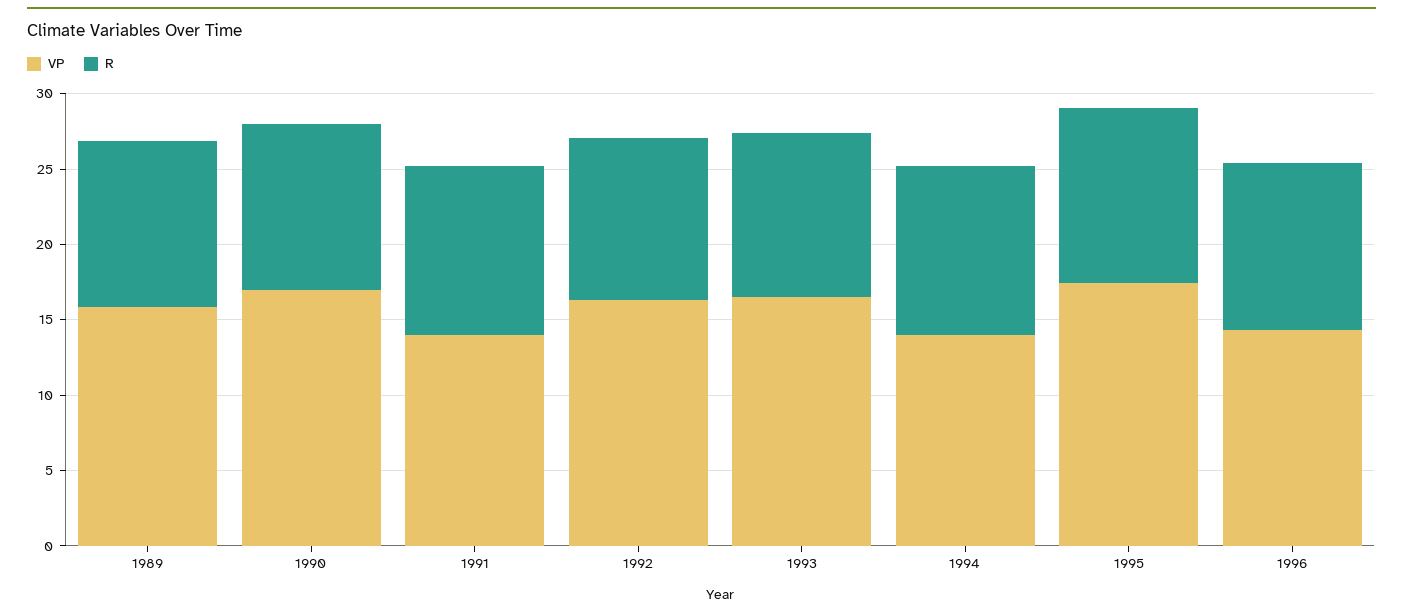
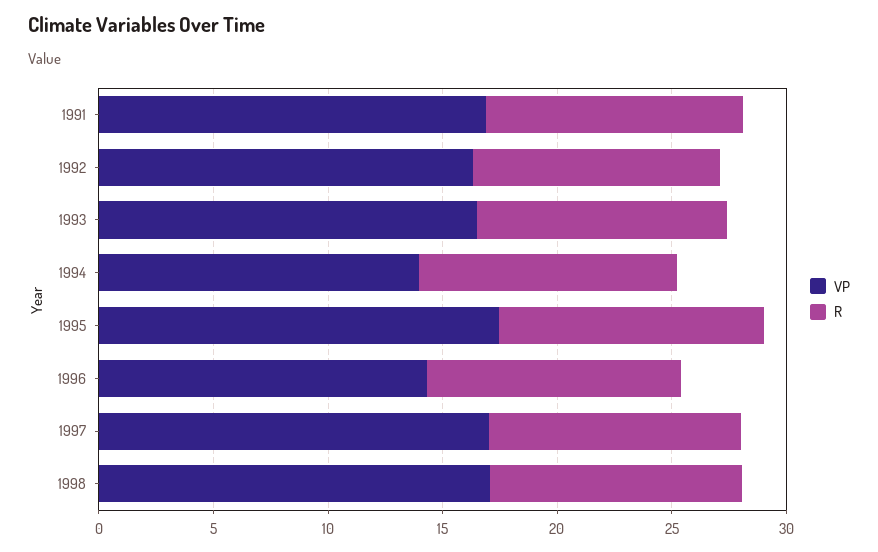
VP, 1989: 16 -> none
R, 1989: 11 -> none
VP, 1990: 17 -> none
R, 1990: 11 -> none
VP, 1991: 14 -> 17
VP, 1997: none -> 17
R, 1997: none -> 11
VP, 1998: none -> 17
R, 1998: none -> 11

